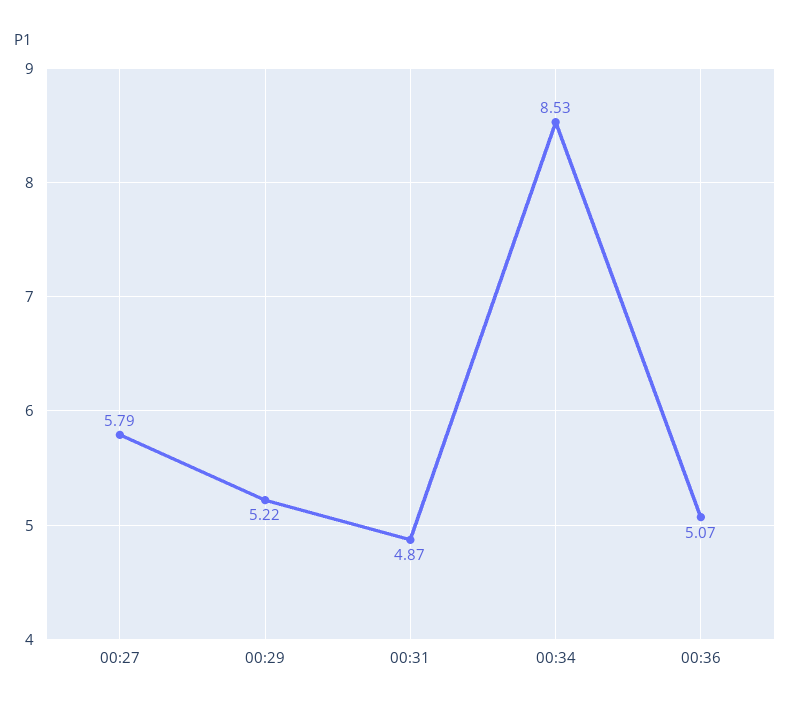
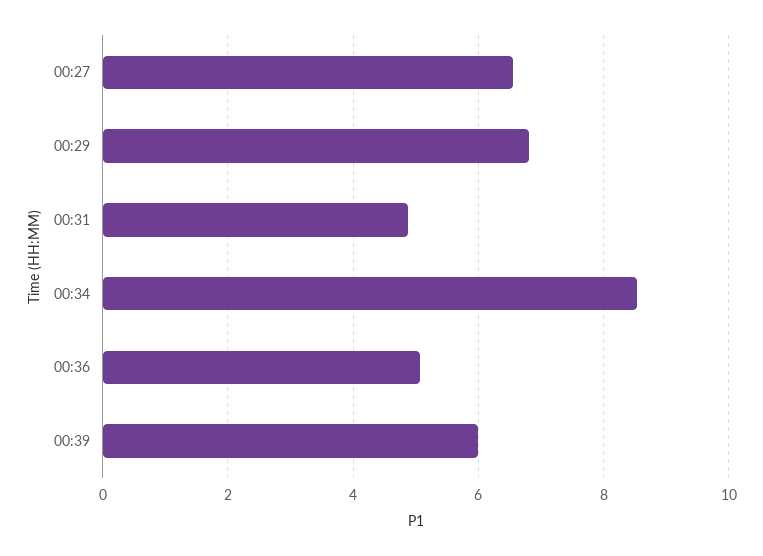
00:27: 5.79 -> 6.6
00:29: 5.22 -> 6.8
00:39: none -> 6

